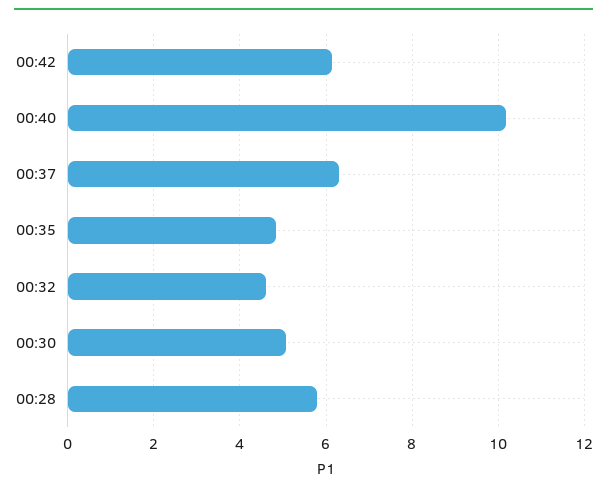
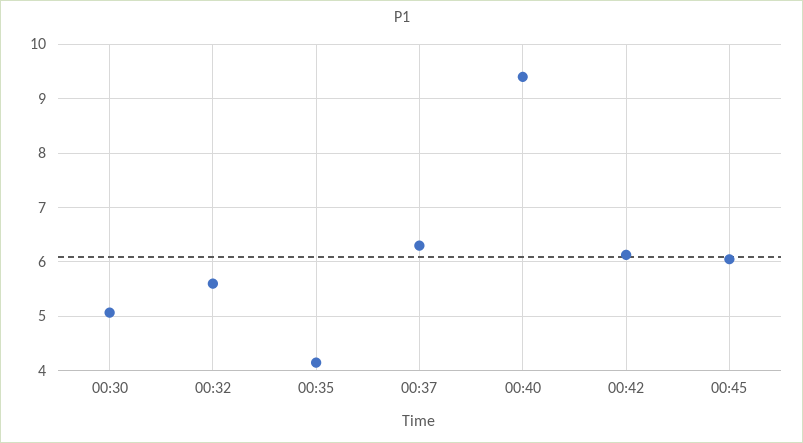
00:40: 10.2 -> 9.4
00:35: 4.8 -> 4.2
00:32: 4.6 -> 5.6
00:28: 5.8 -> none
00:45: none -> 6

